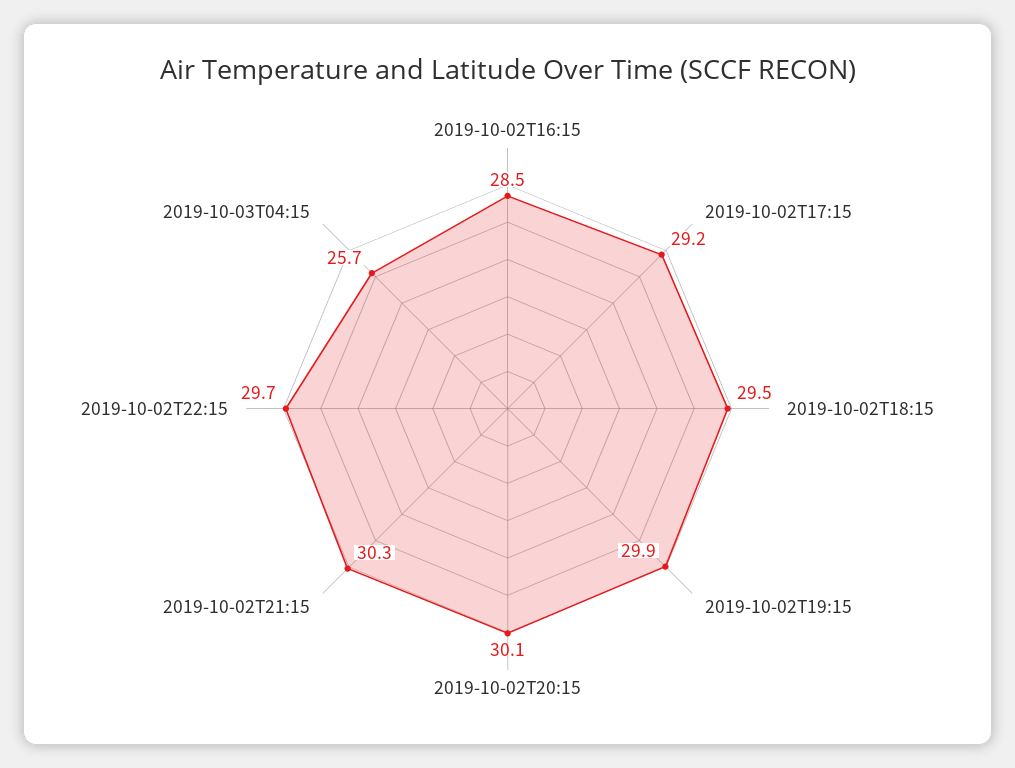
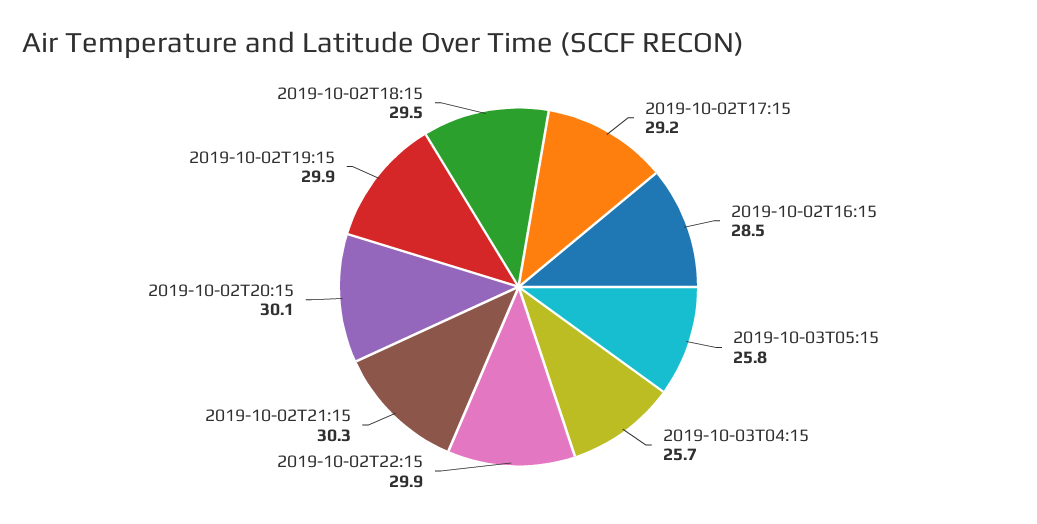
2019-10-02T22:15: 29.7 -> 29.9
2019-10-03T05:15: none -> 25.8

